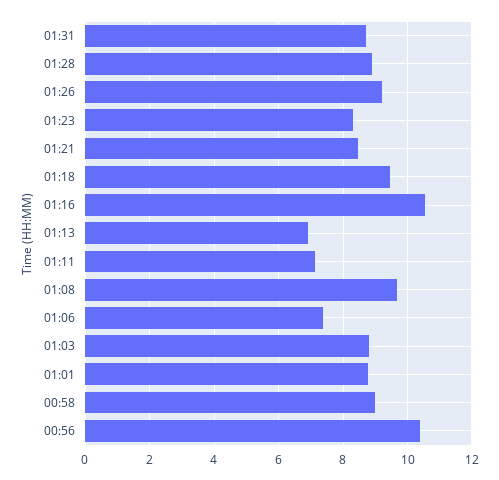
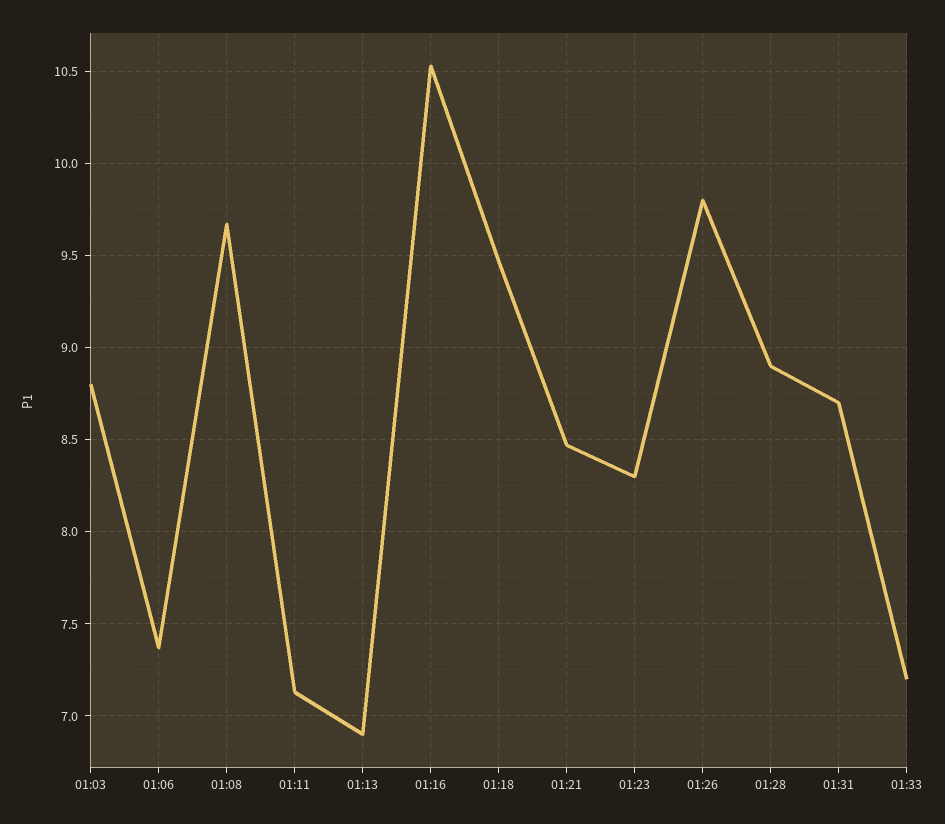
01:26: 9.2 -> 9.8
01:01: 8.8 -> none
00:58: 9 -> none
00:56: 10.4 -> none
01:33: none -> 7.2

